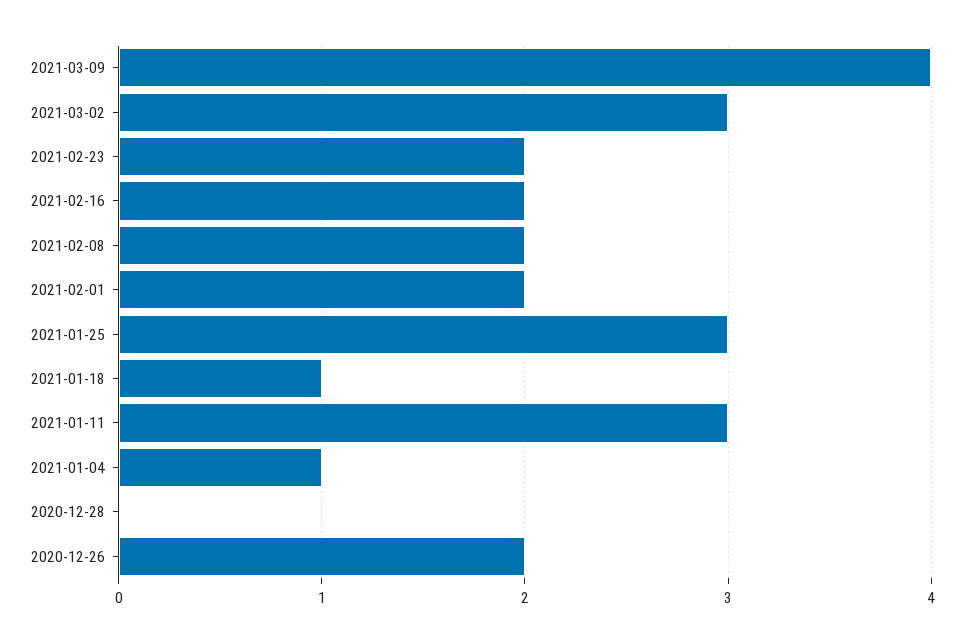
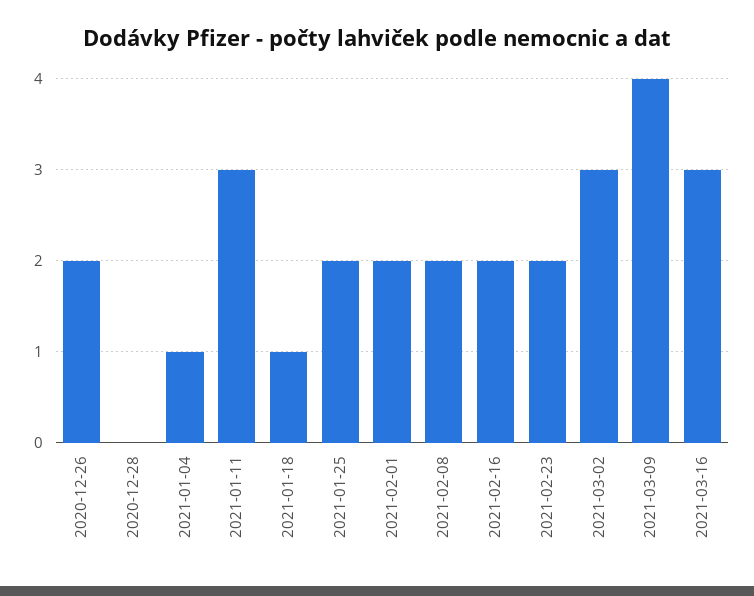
2021-01-25: 3 -> 2
2021-03-16: none -> 3

